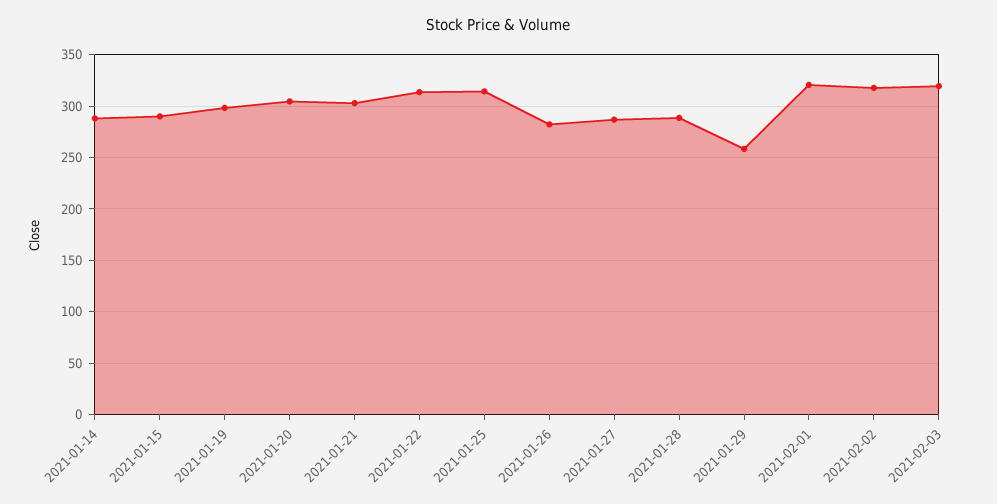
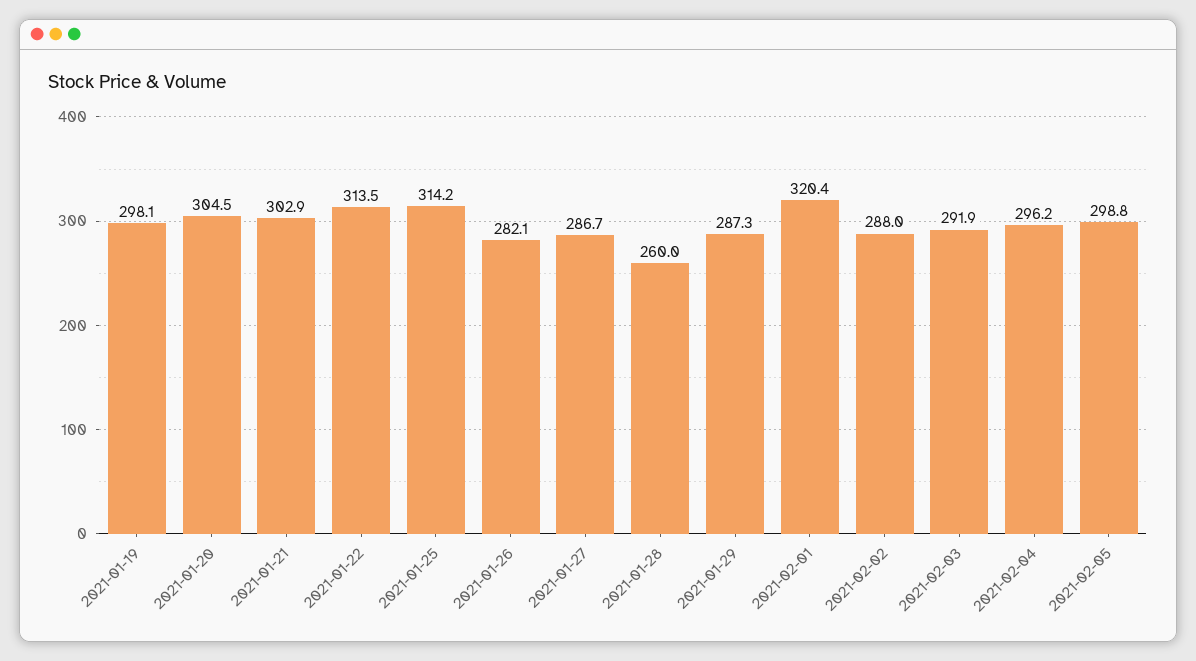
2021-01-14: 290 -> none
2021-01-15: 290 -> none
2021-01-28: 290 -> 260
2021-01-29: 260 -> 287.3
2021-02-02: 320 -> 288
2021-02-03: 320 -> 291.9
2021-02-04: none -> 296.2
2021-02-05: none -> 298.8

